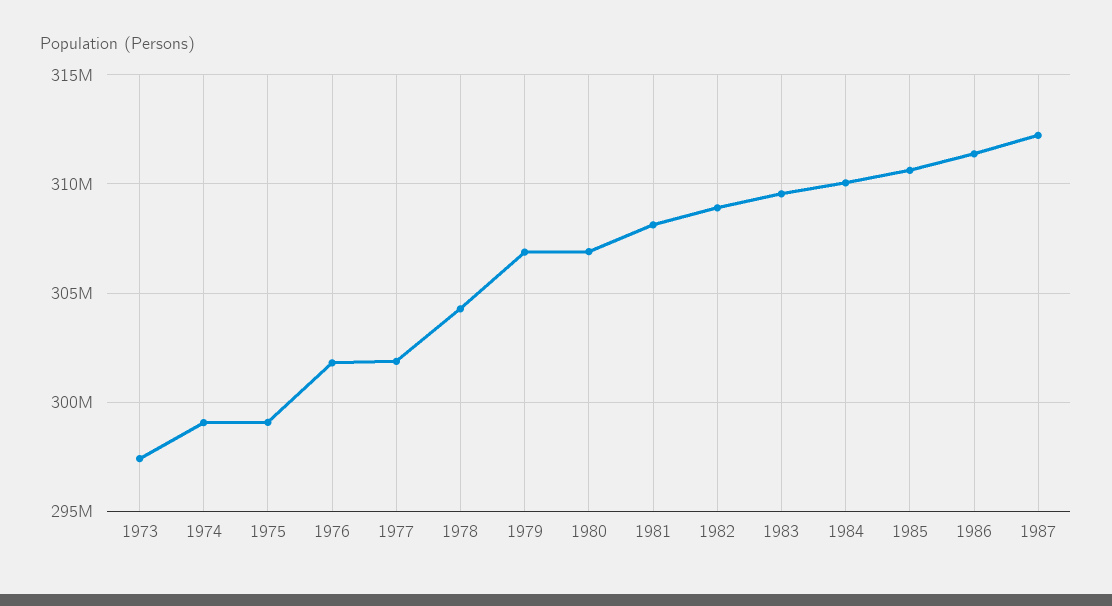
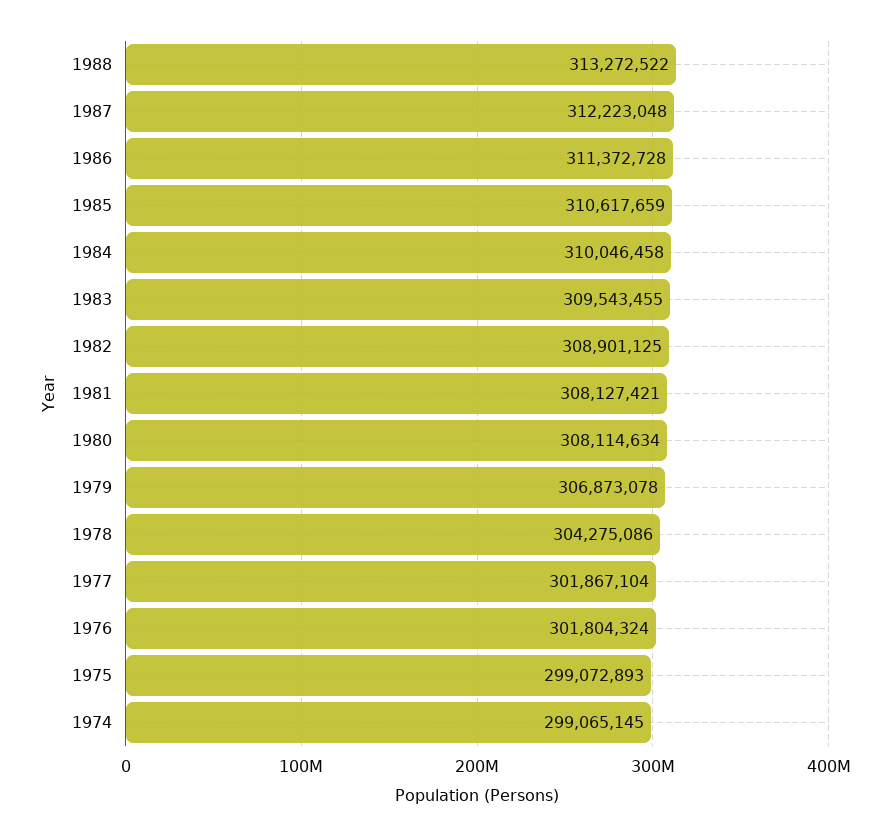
1973: 297500000 -> none
1980: 307000000 -> 308114634
1988: none -> 313272522

